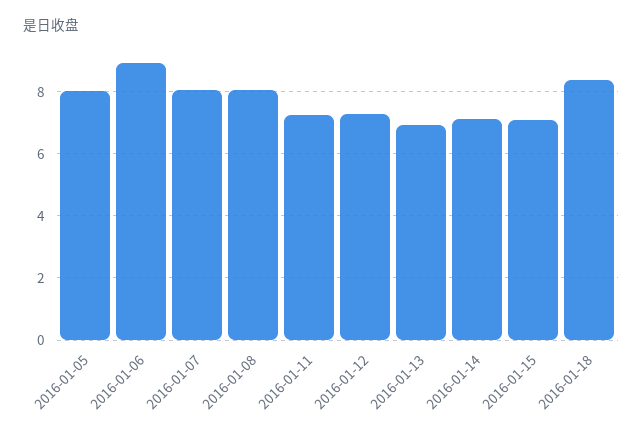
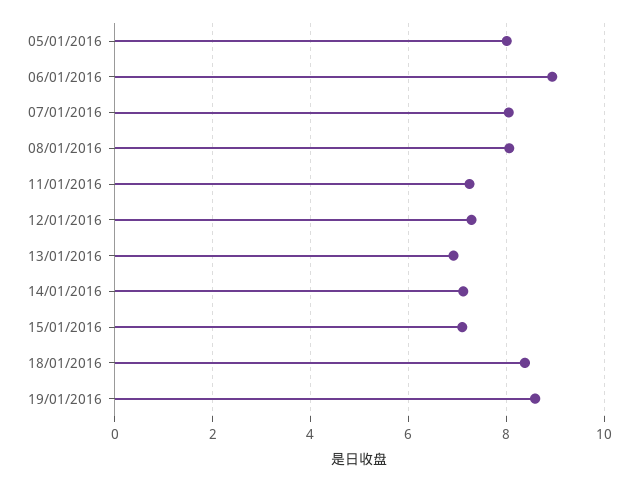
19/01/2016: none -> 8.6

